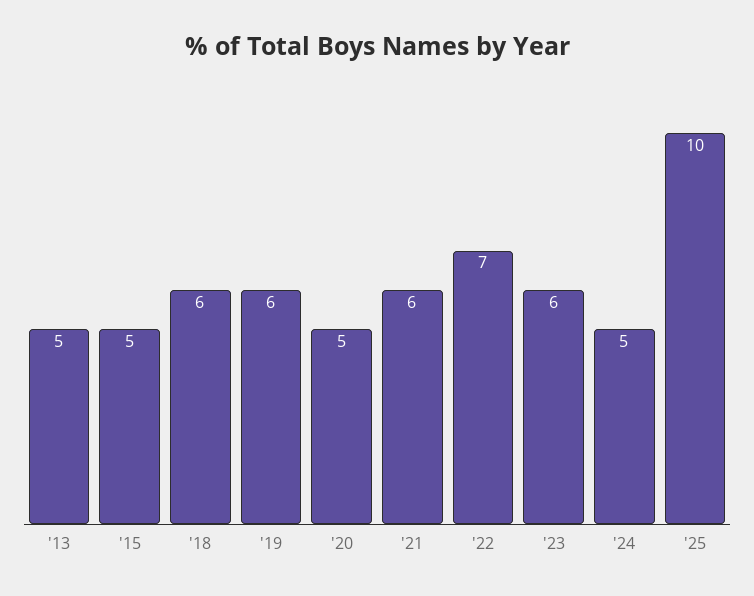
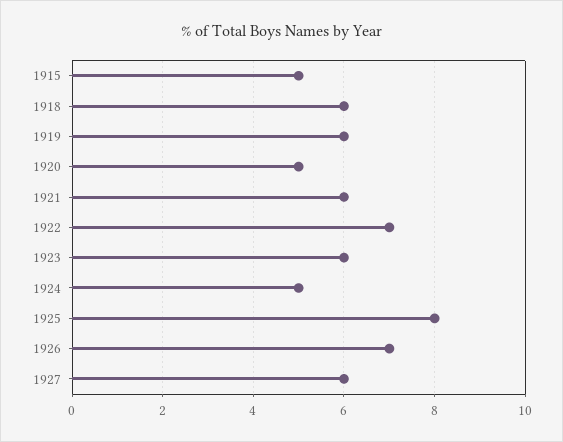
'13: 5 -> none
'25: 10 -> 8
1926: none -> 7
1927: none -> 6

